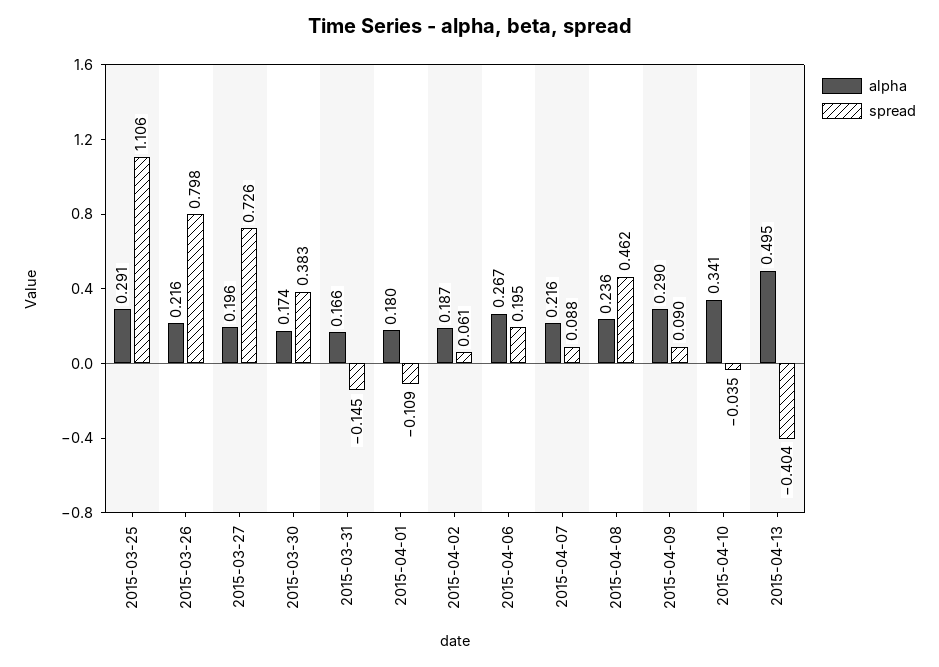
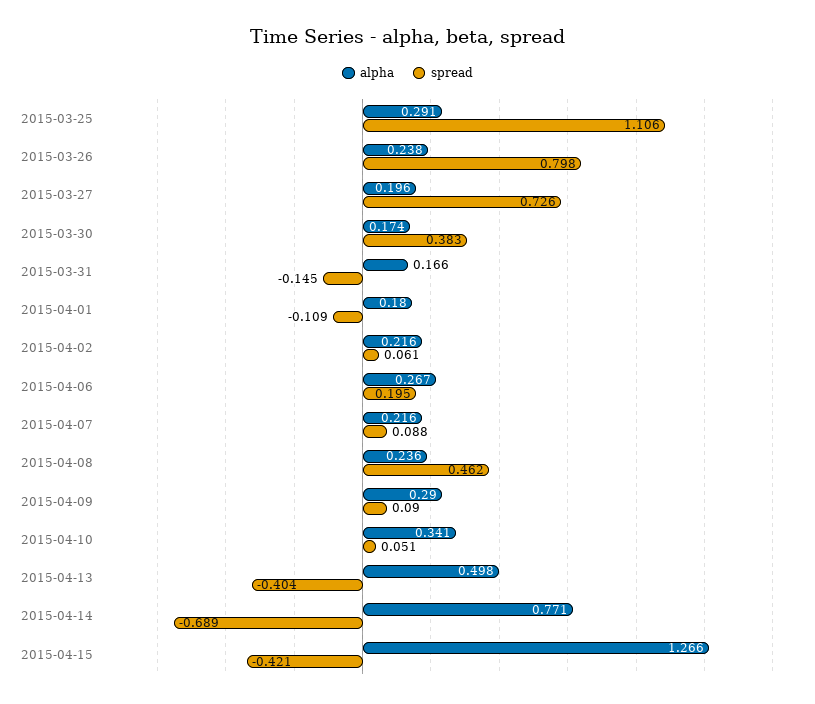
alpha, 2015-03-26: 0.216 -> 0.238
alpha, 2015-04-02: 0.187 -> 0.216
spread, 2015-04-10: -0.035 -> 0.051
alpha, 2015-04-13: 0.495 -> 0.498
alpha, 2015-04-14: none -> 0.771
spread, 2015-04-14: none -> -0.689
alpha, 2015-04-15: none -> 1.266
spread, 2015-04-15: none -> -0.421

